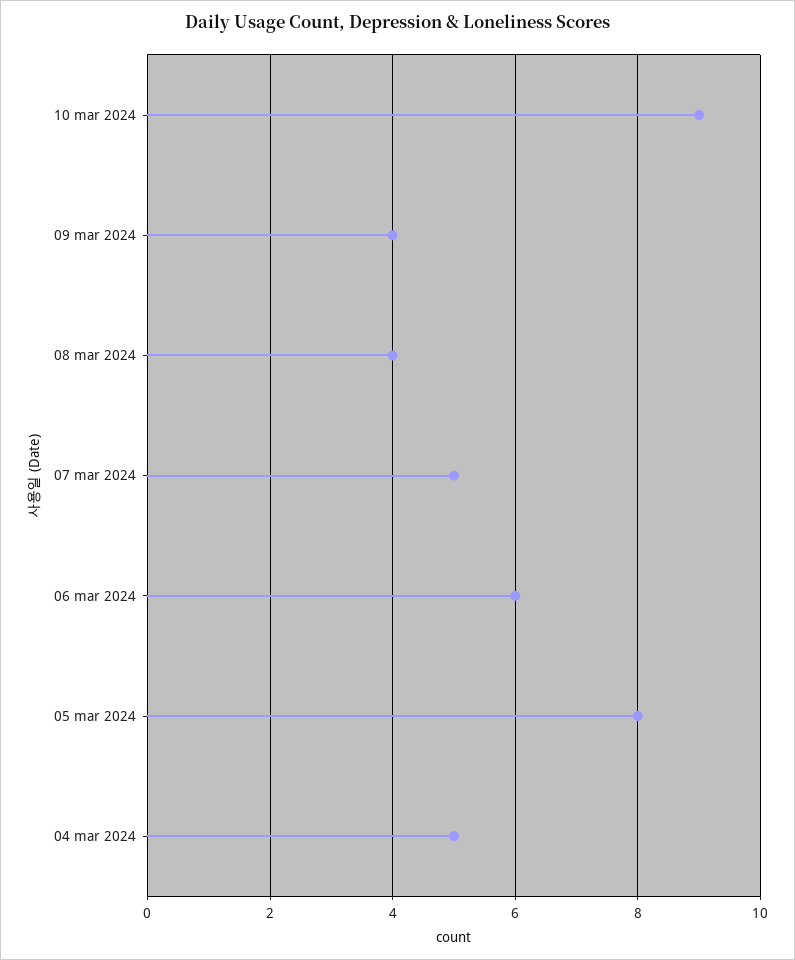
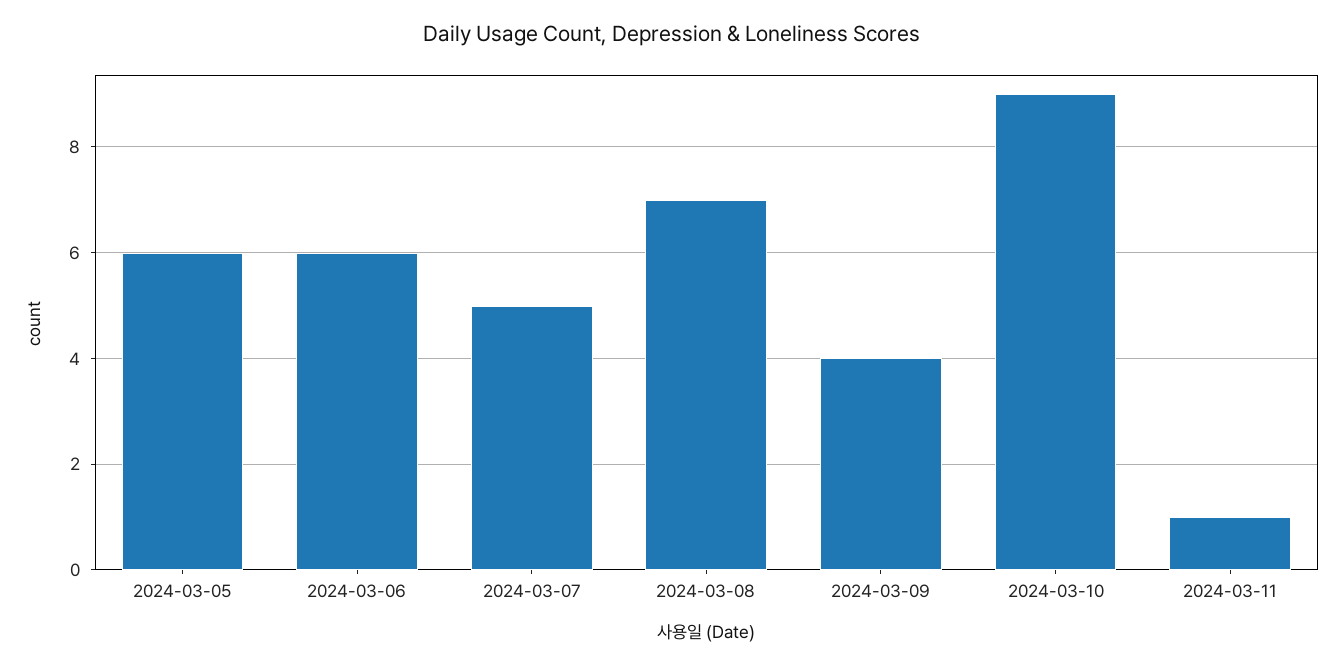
08 mar 2024: 4 -> 7
05 mar 2024: 8 -> 6
04 mar 2024: 5 -> none
2024-03-11: none -> 1

